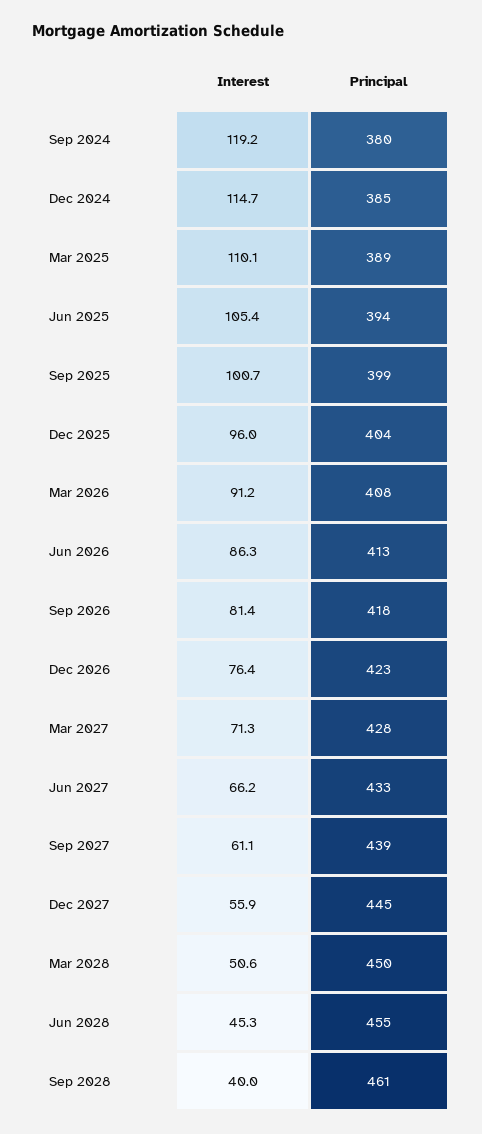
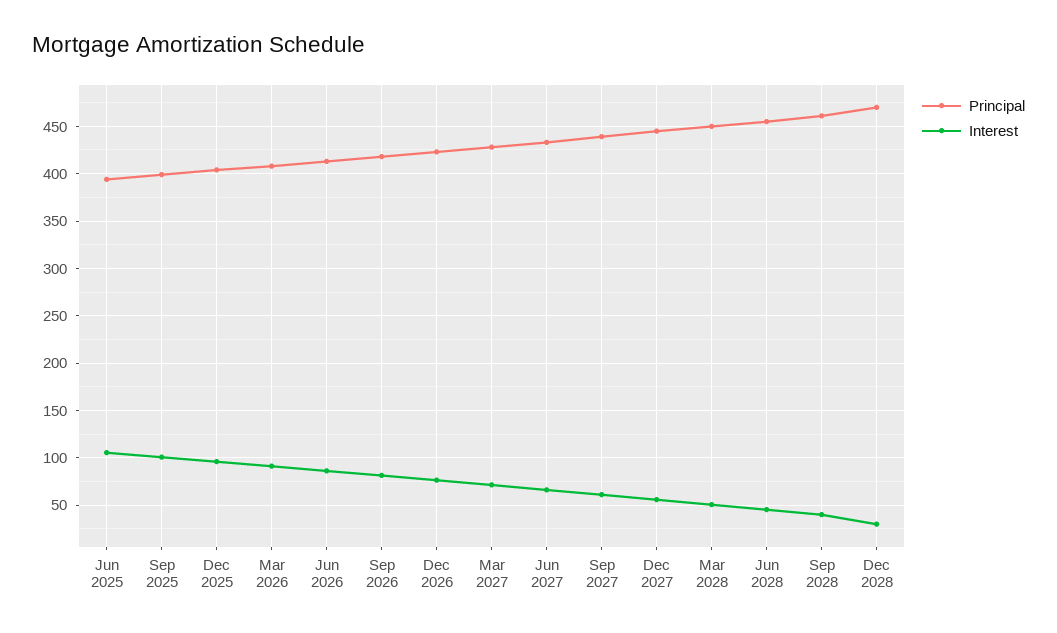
Interest, Sep 2024: 119.2 -> none
Principal, Sep 2024: 380 -> none
Interest, Dec 2024: 114.7 -> none
Principal, Dec 2024: 385 -> none
Interest, Mar 2025: 110.1 -> none
Principal, Mar 2025: 389 -> none
Principal, Dec 2028: none -> 470
Interest, Dec 2028: none -> 30

